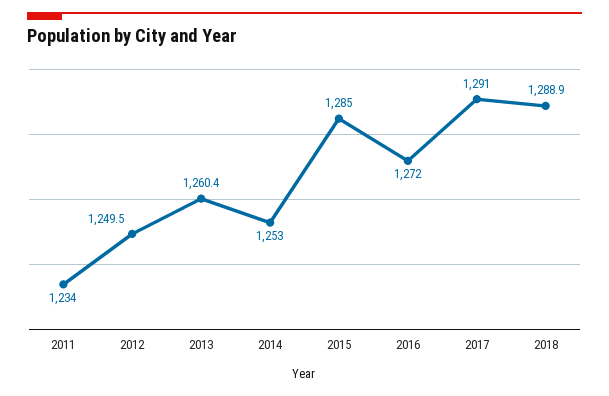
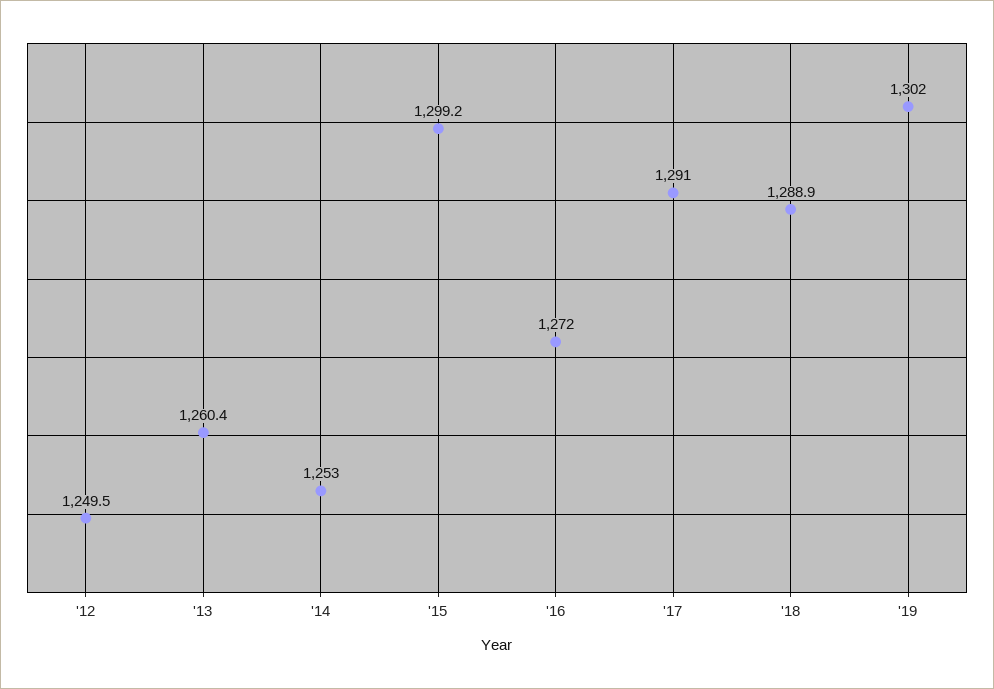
2011: 1234 -> none
2015: 1285 -> 1299.2
'19: none -> 1302

